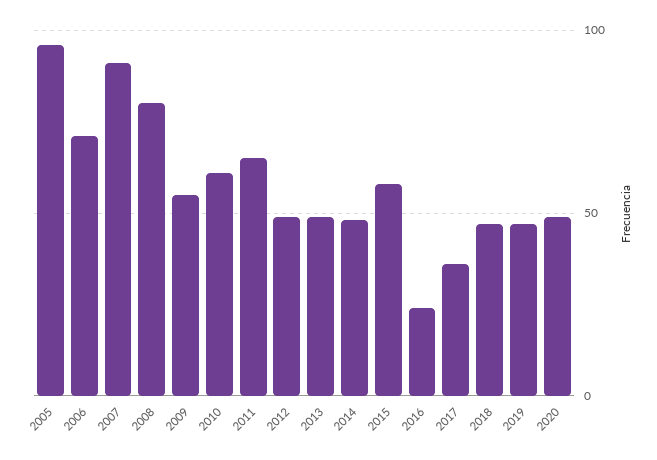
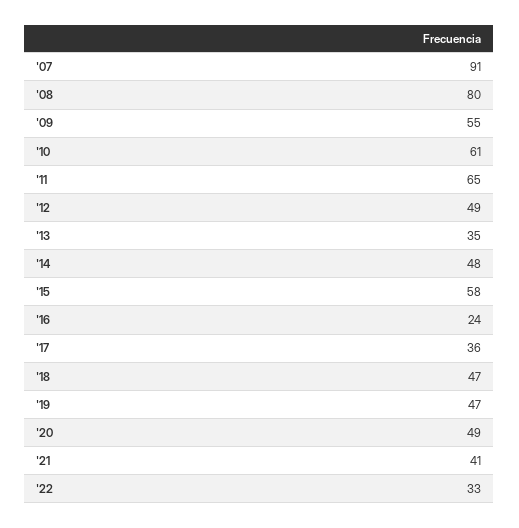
2005: 95 -> none
2006: 70 -> none
2013: 50 -> 35
'21: none -> 41
'22: none -> 33

